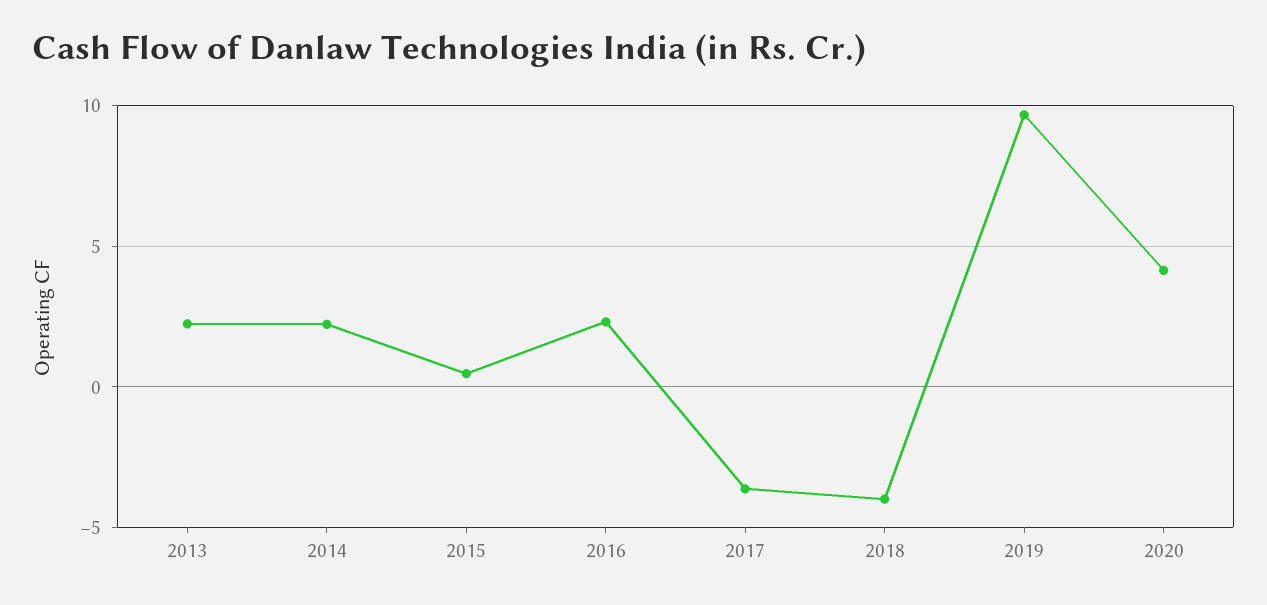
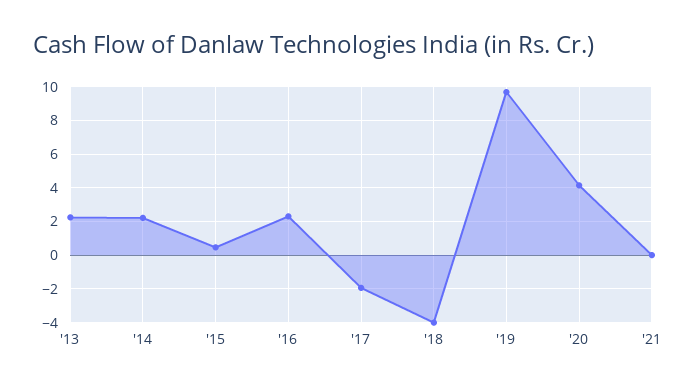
2017: -3.5 -> -2
'21: none -> 0

